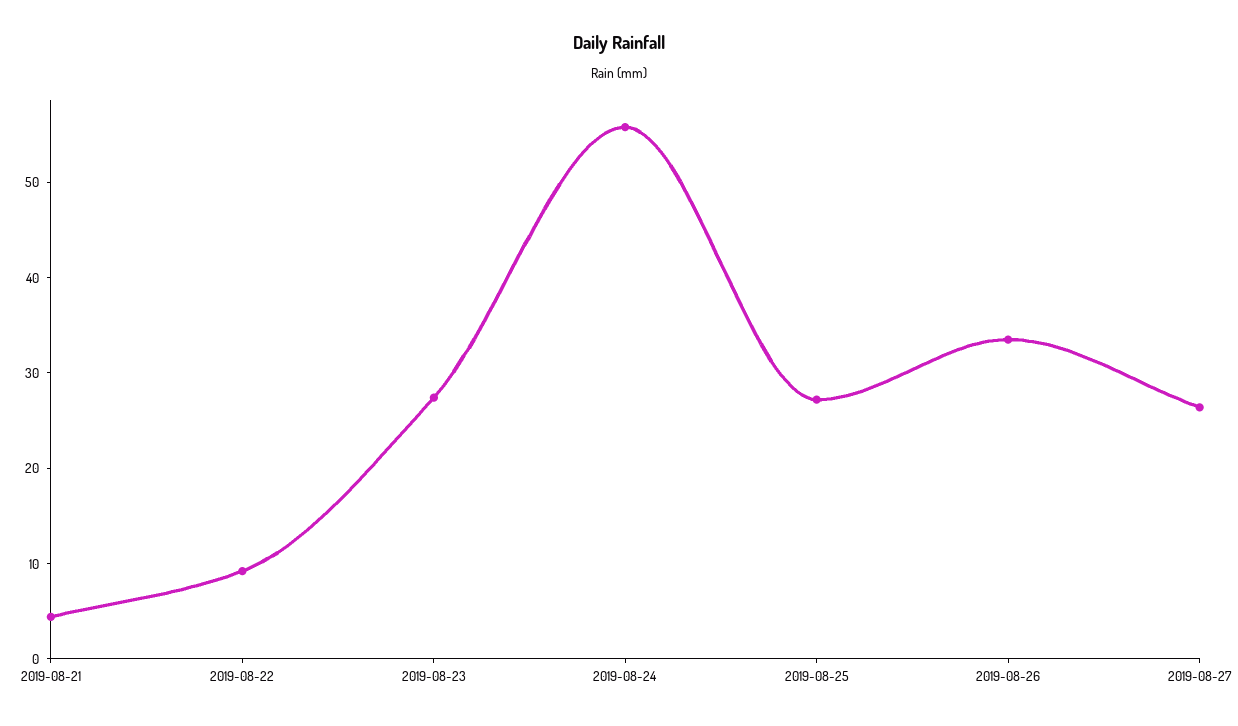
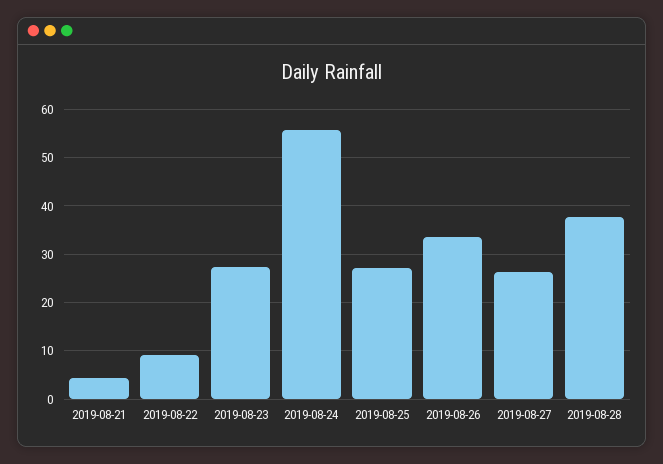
2019-08-28: none -> 38

